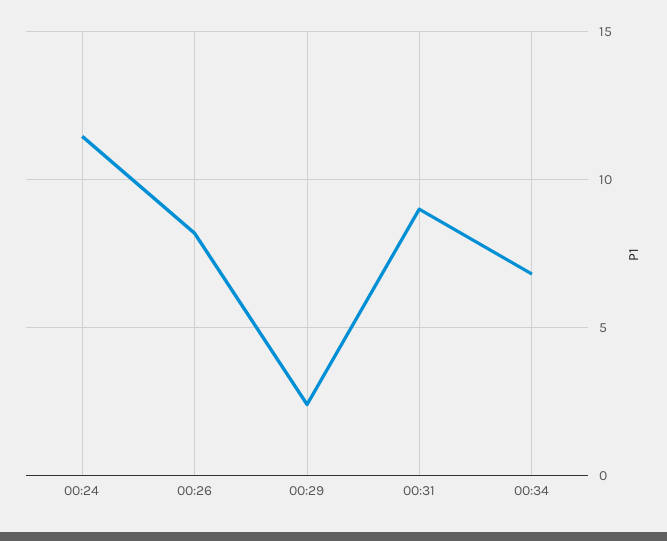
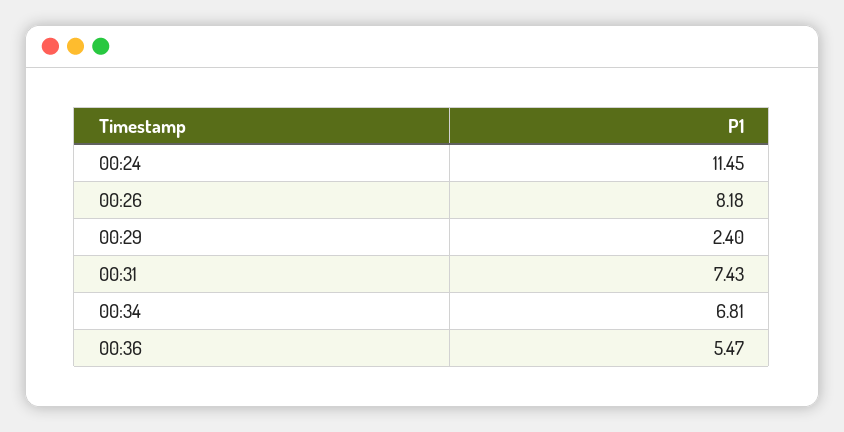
00:31: 9 -> 7.43
00:36: none -> 5.47

